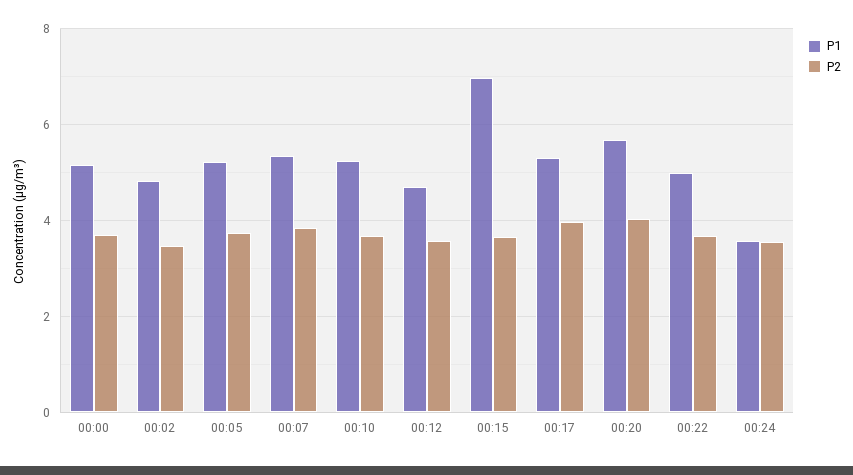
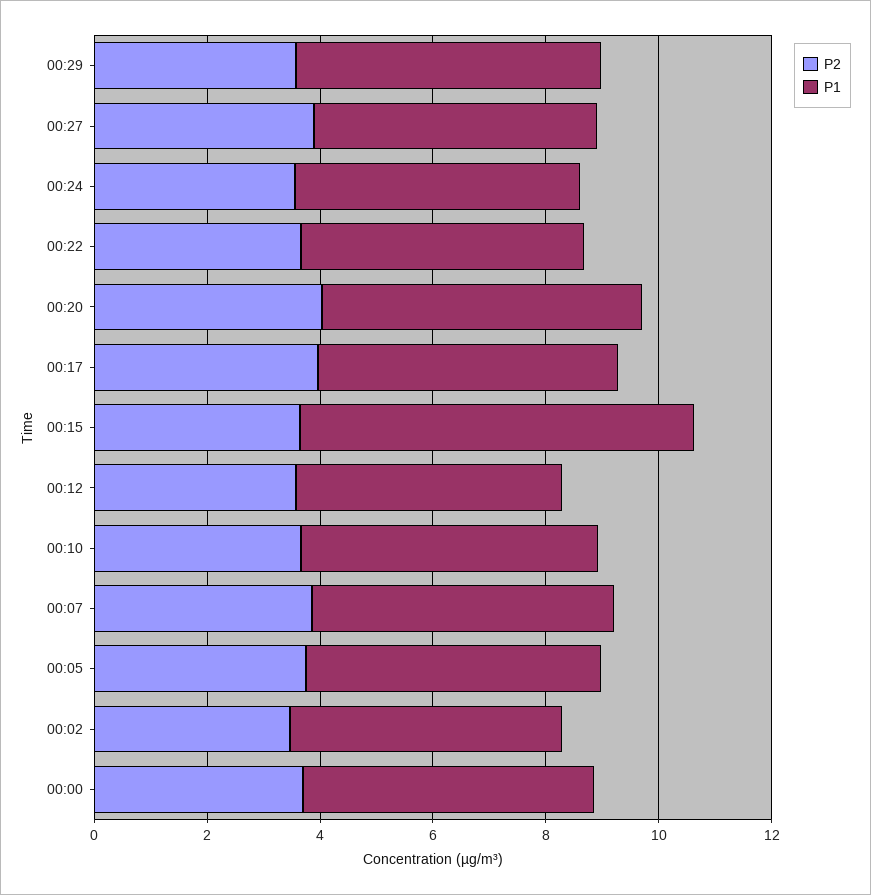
P1, 00:24: 3.6 -> 5
P2, 00:29: none -> 3.5
P1, 00:29: none -> 5.5
P2, 00:27: none -> 4
P1, 00:27: none -> 5

